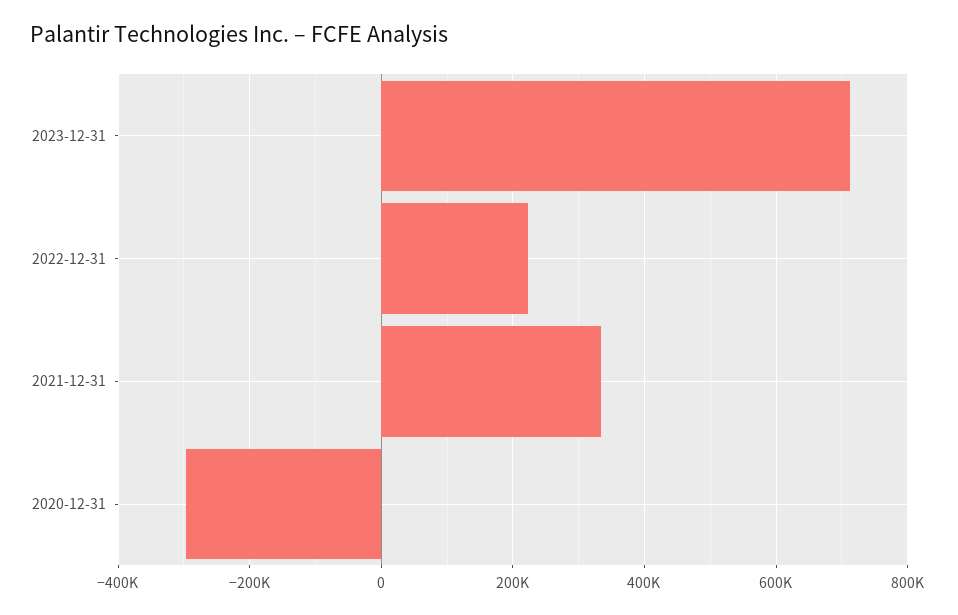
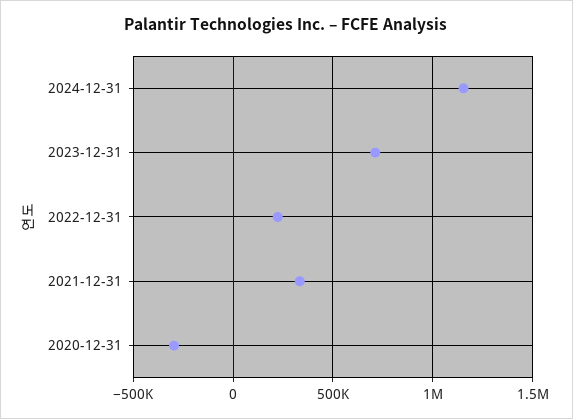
2024-12-31: none -> 1150000

